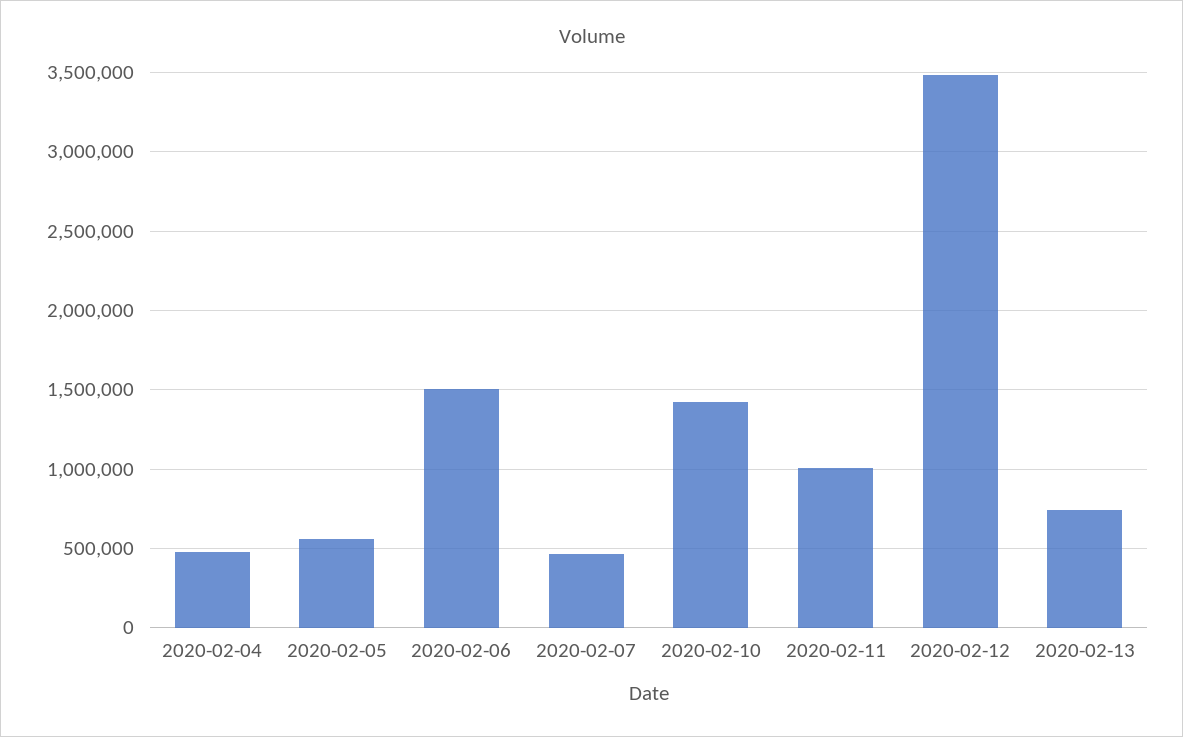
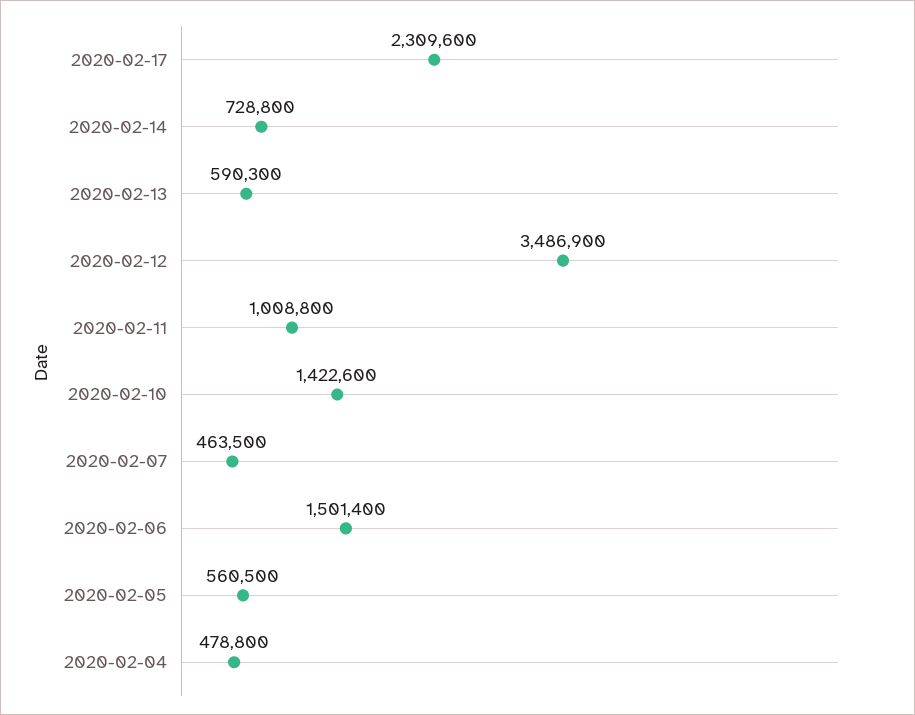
2020-02-13: 750000 -> 590300
2020-02-17: none -> 2309600
2020-02-14: none -> 728800

